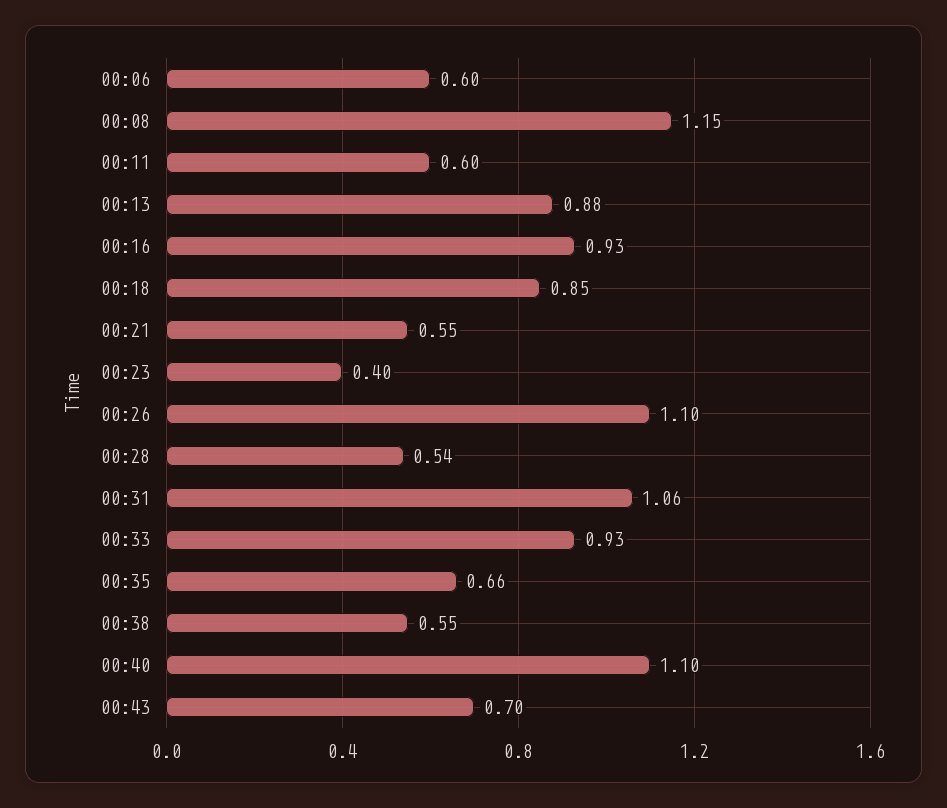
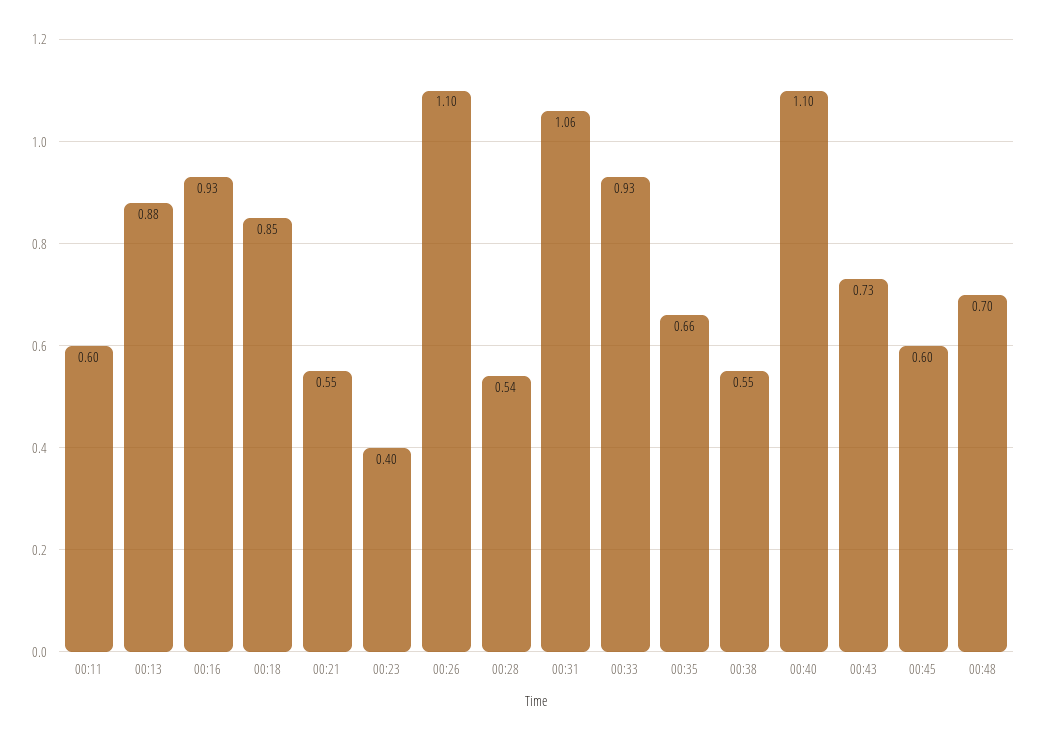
00:06: 0.6 -> none
00:08: 1.15 -> none
00:43: 0.7 -> 0.73
00:45: none -> 0.6
00:48: none -> 0.7

